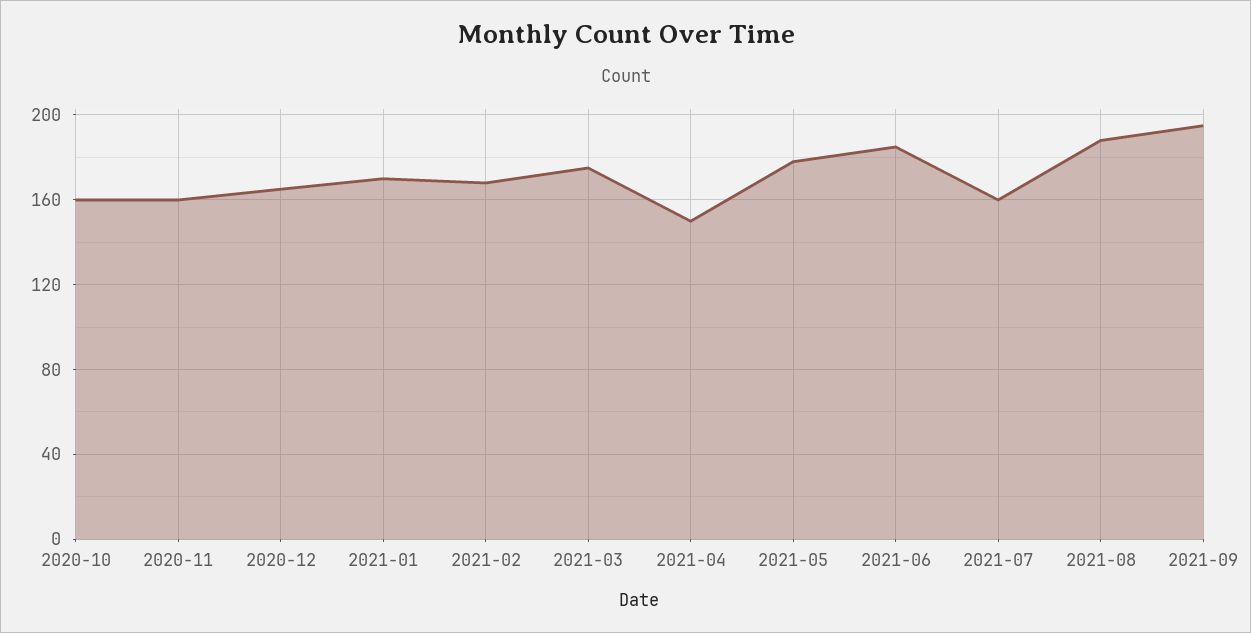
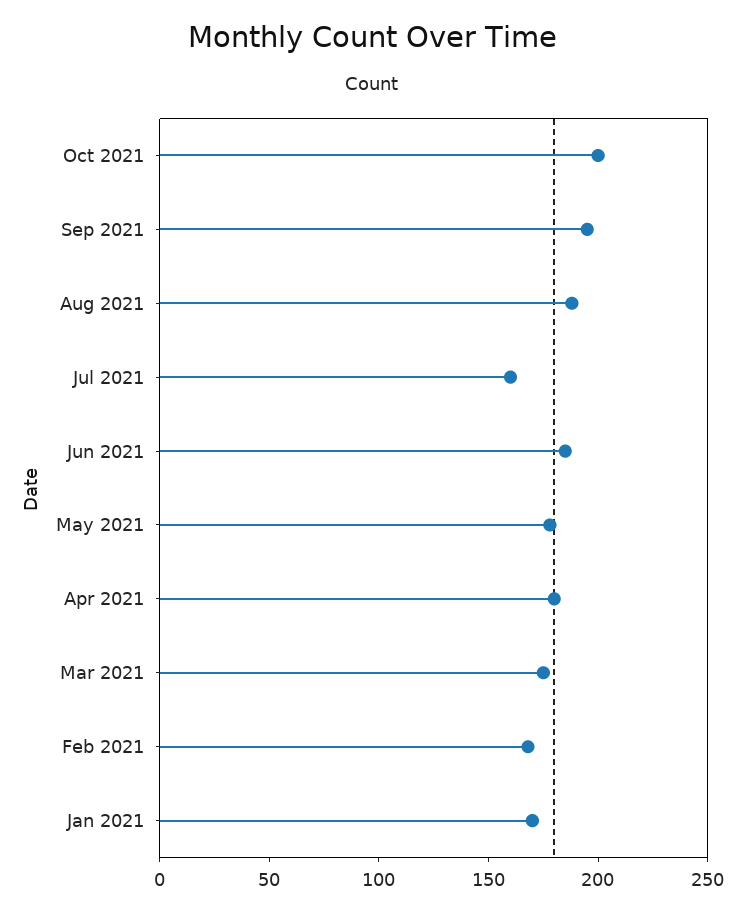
2020-10: 160 -> none
2020-11: 160 -> none
2020-12: 165 -> none
2021-04: 150 -> 180
Oct 2021: none -> 200

